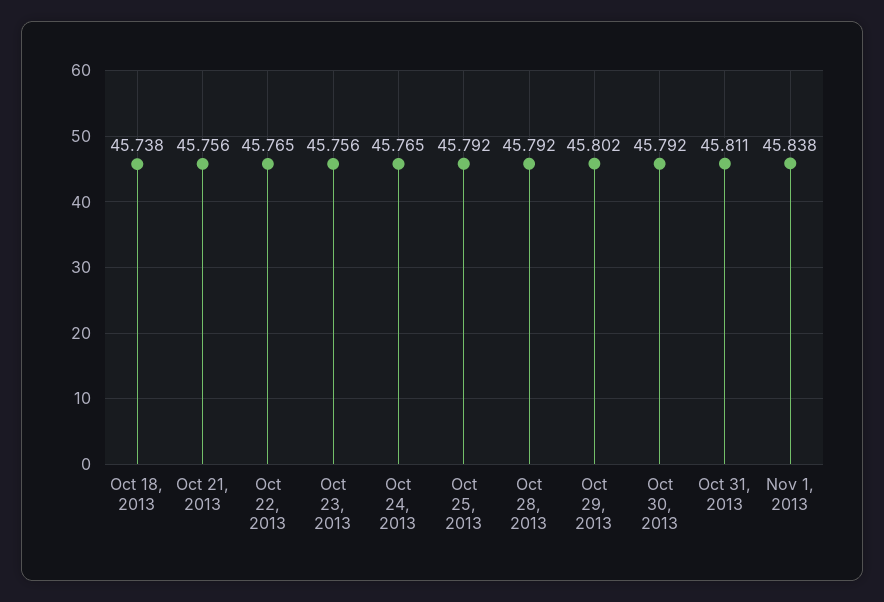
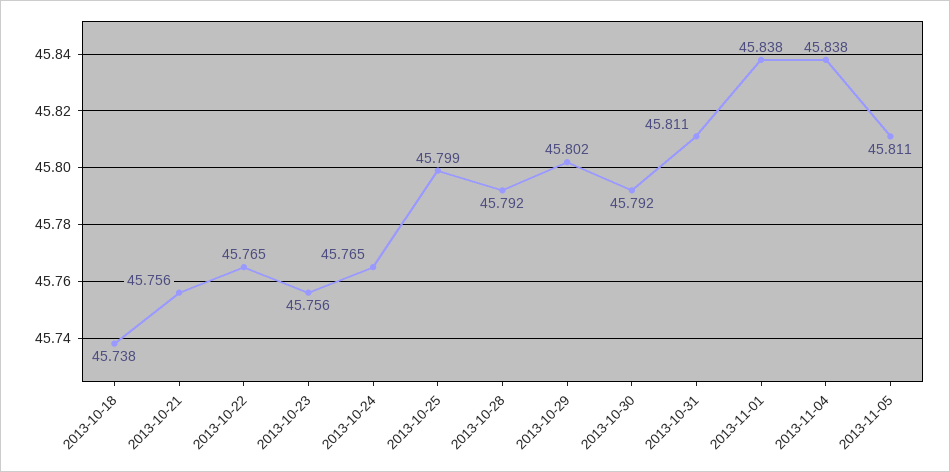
Oct 25, 2013: 45.792 -> 45.799
2013-11-04: none -> 45.838
2013-11-05: none -> 45.811

